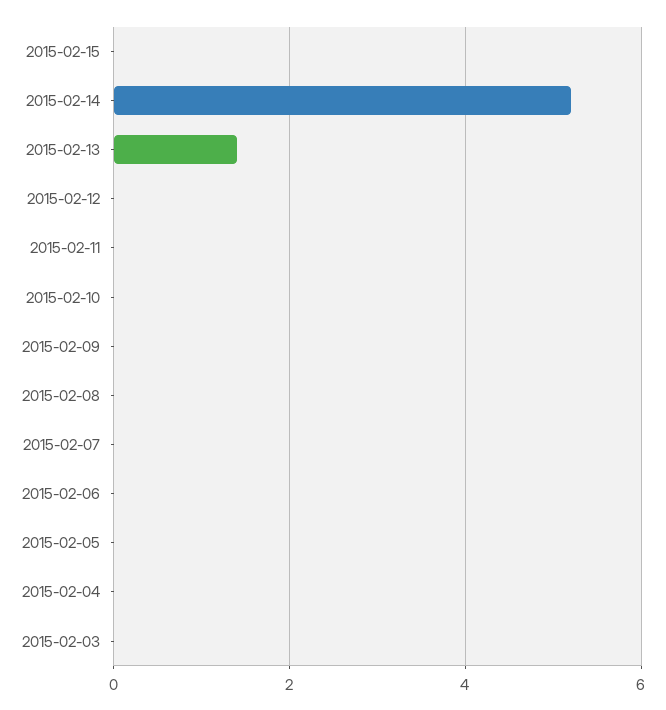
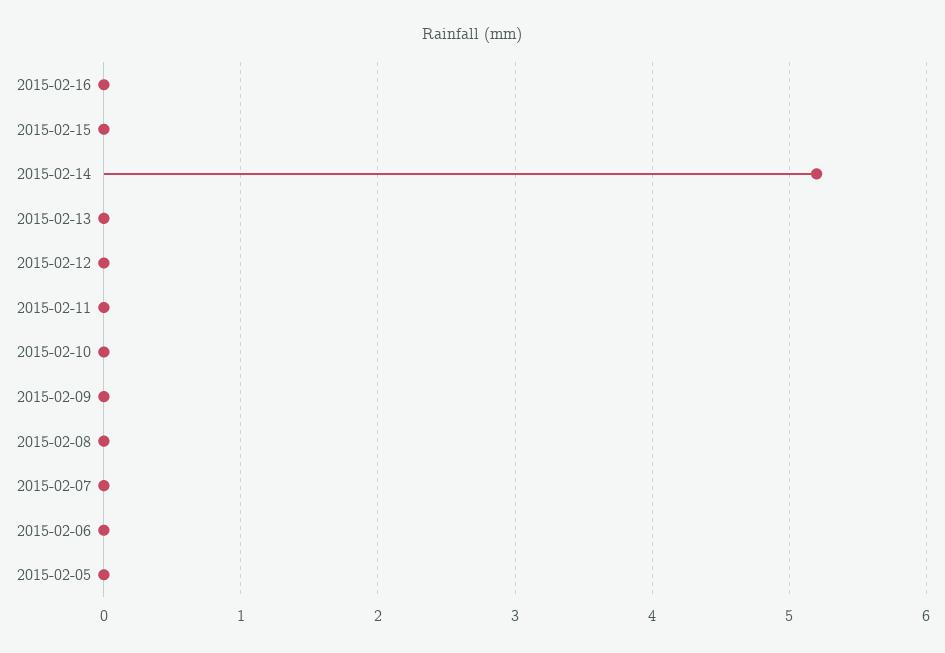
2015-02-13: 1.5 -> 0
2015-02-04: 0 -> none
2015-02-03: 0 -> none
2015-02-16: none -> 0

